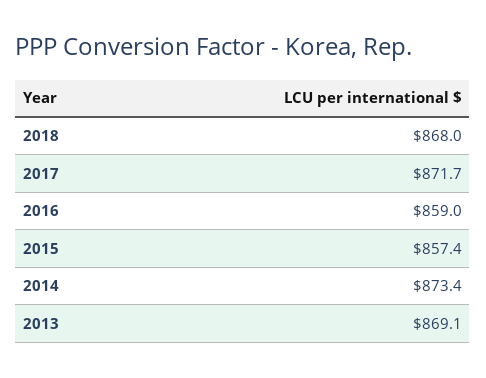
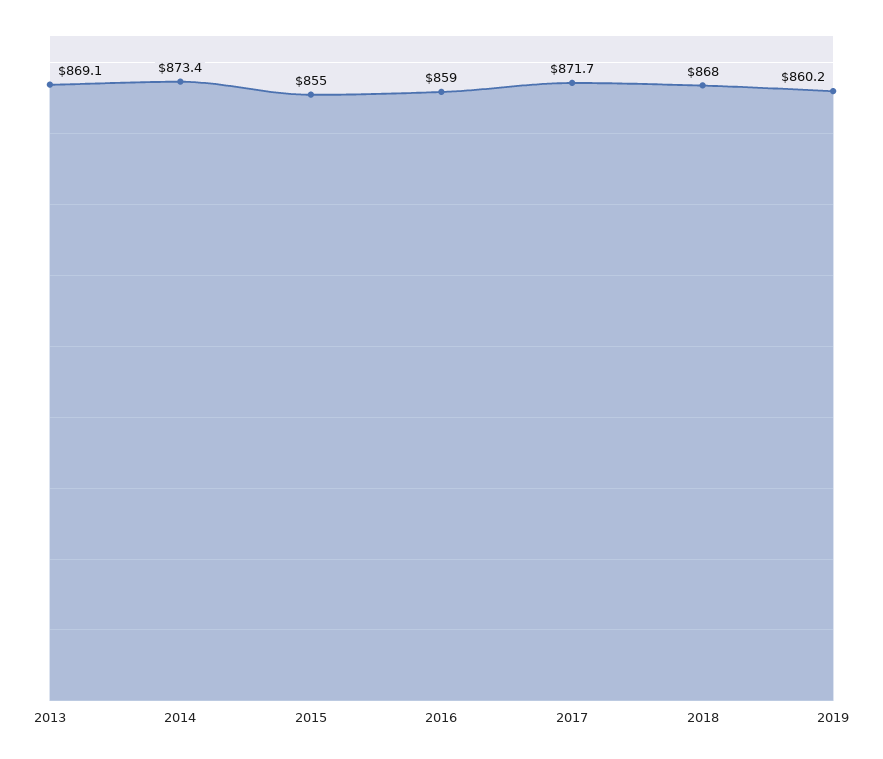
2015: 857.4 -> 855
2019: none -> 860.2

